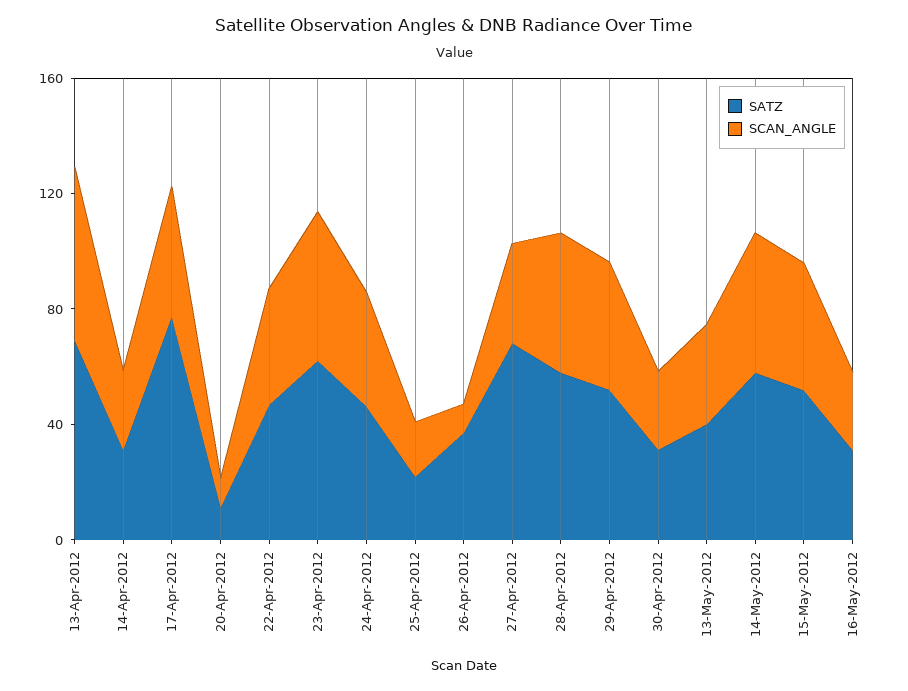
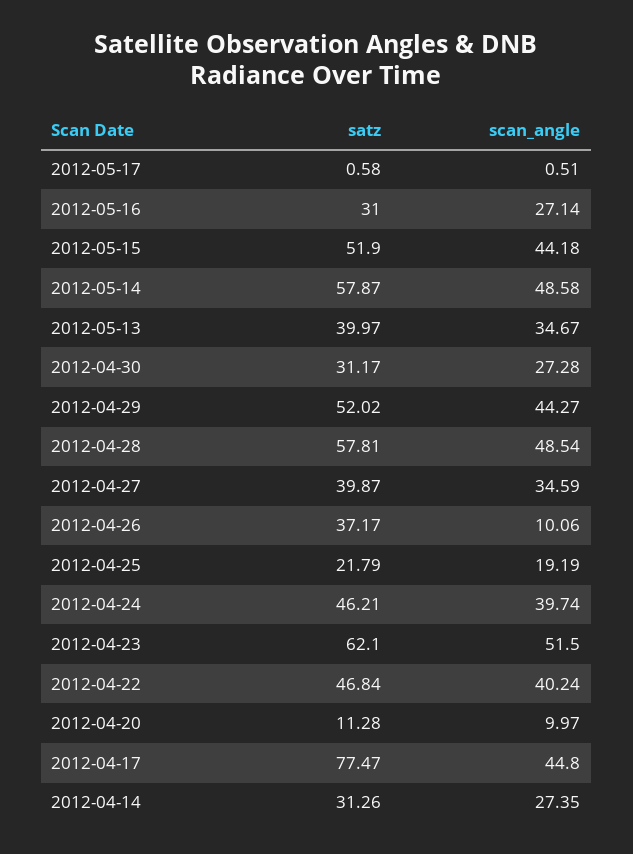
SATZ, 13-Apr-2012: 70 -> none
SCAN_ANGLE, 13-Apr-2012: 60 -> none
SATZ, 27-Apr-2012: 70 -> 39.87
SATZ, 2012-05-17: none -> 0.58
SCAN_ANGLE, 2012-05-17: none -> 0.51

